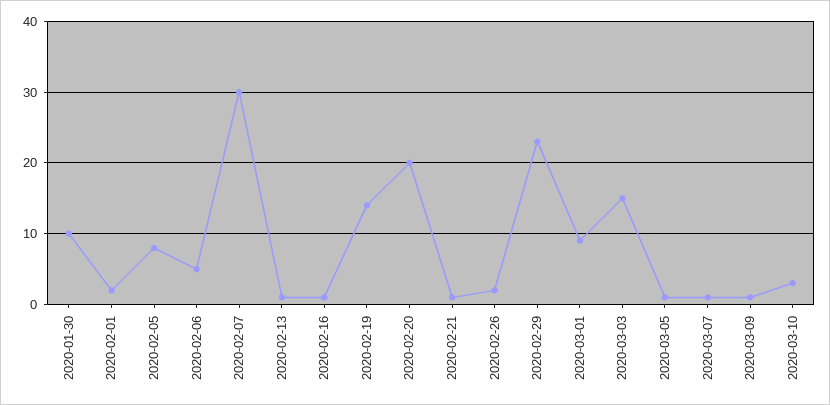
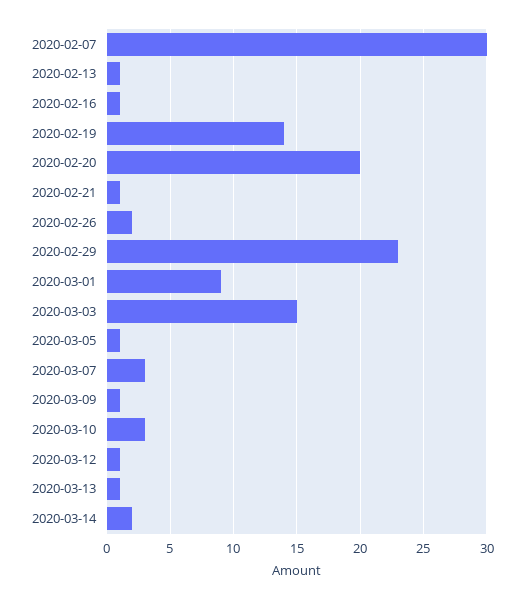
2020-01-30: 10 -> none
2020-02-01: 2 -> none
2020-02-05: 8 -> none
2020-02-06: 5 -> none
2020-03-07: 1 -> 3
2020-03-12: none -> 1
2020-03-13: none -> 1
2020-03-14: none -> 2

